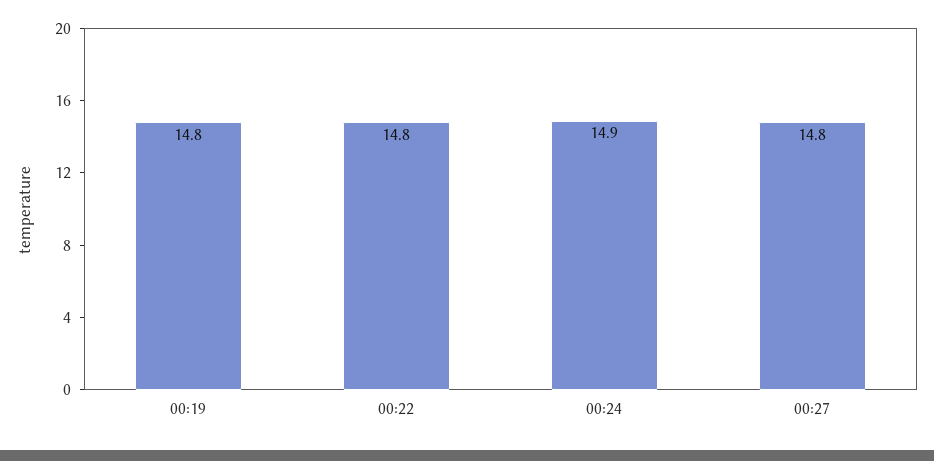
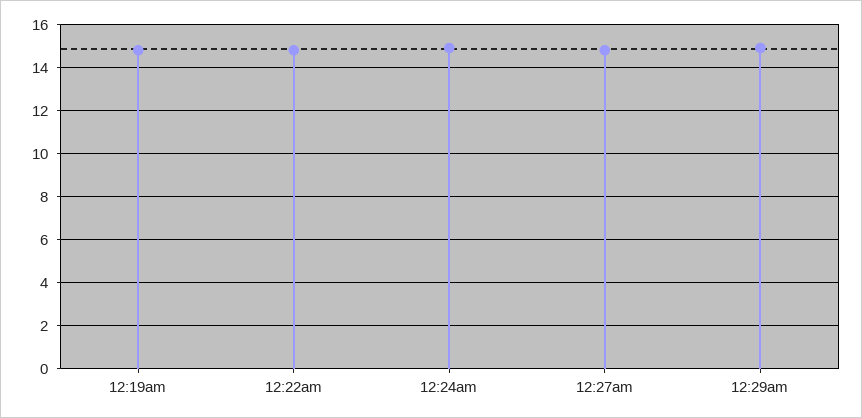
12:29am: none -> 15

